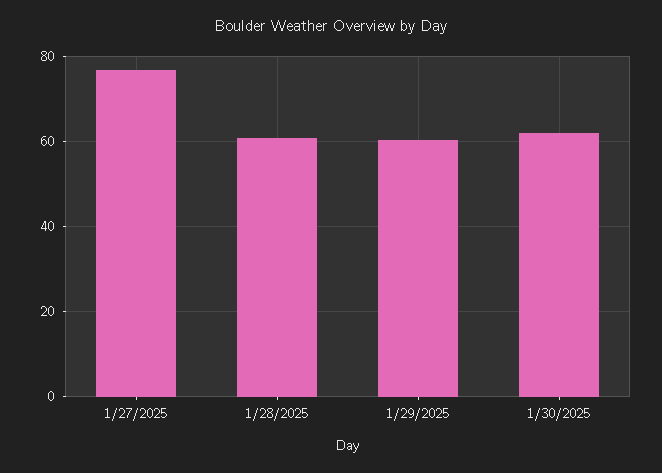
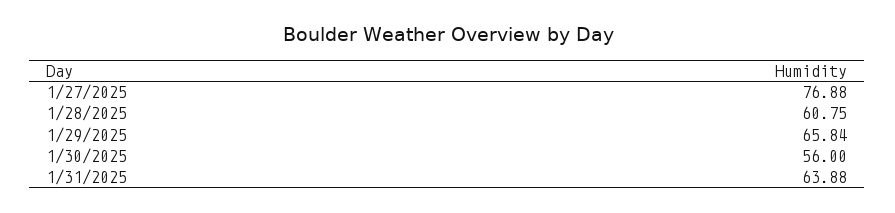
1/29/2025: 60 -> 65.84
1/30/2025: 62 -> 56
1/31/2025: none -> 63.88

